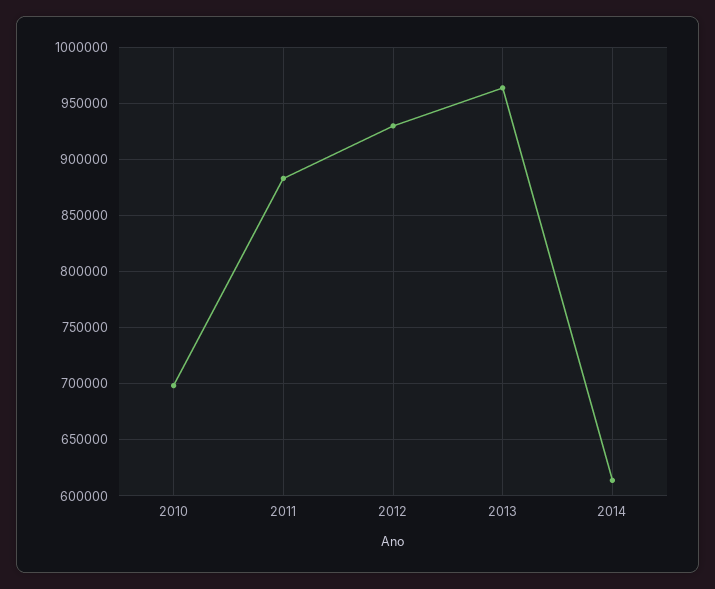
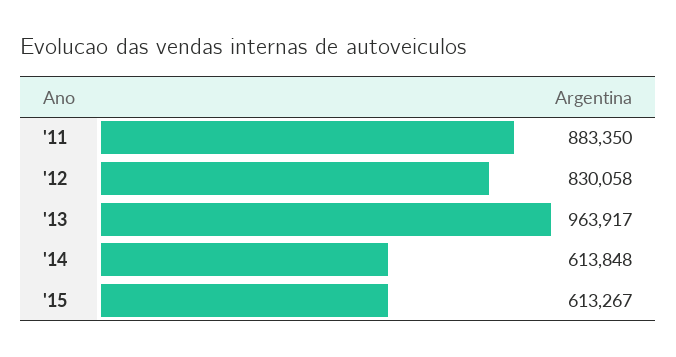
2010: 700000 -> none
2012: 930000 -> 830058
'15: none -> 613267

